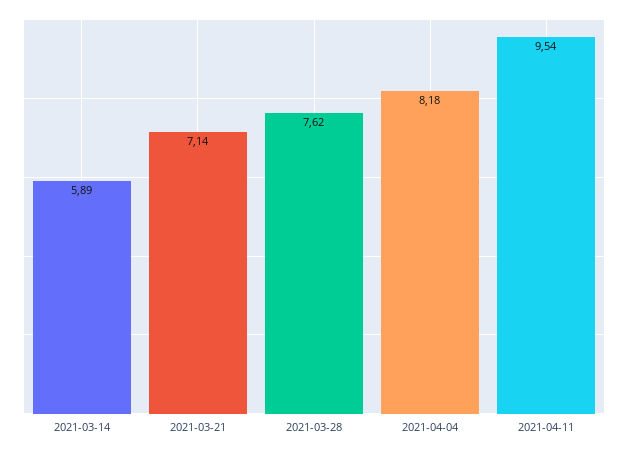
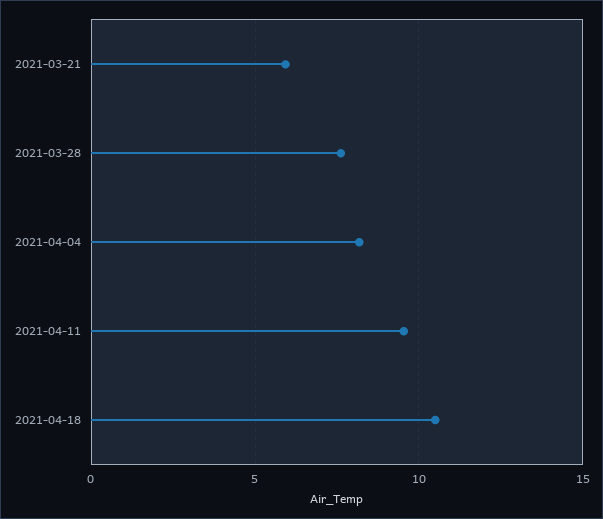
2021-03-14: 5.89 -> none
2021-03-21: 7.14 -> 6
2021-04-18: none -> 10.5

